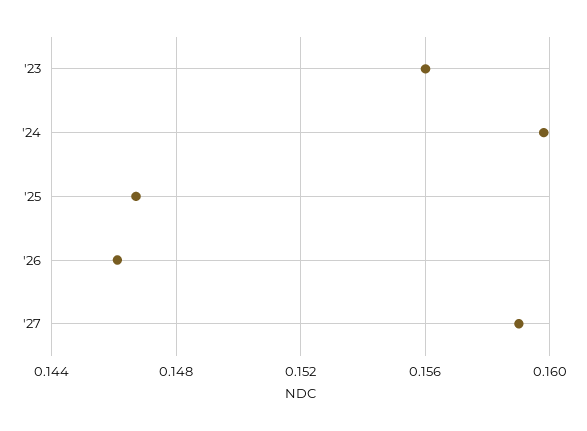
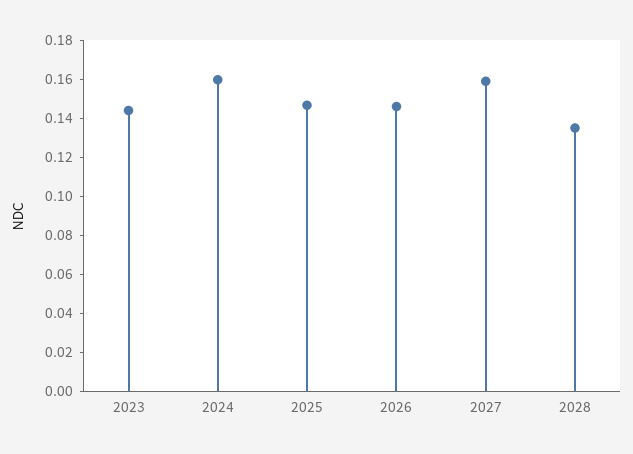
'23: 0.156 -> 0.145
2028: none -> 0.135

